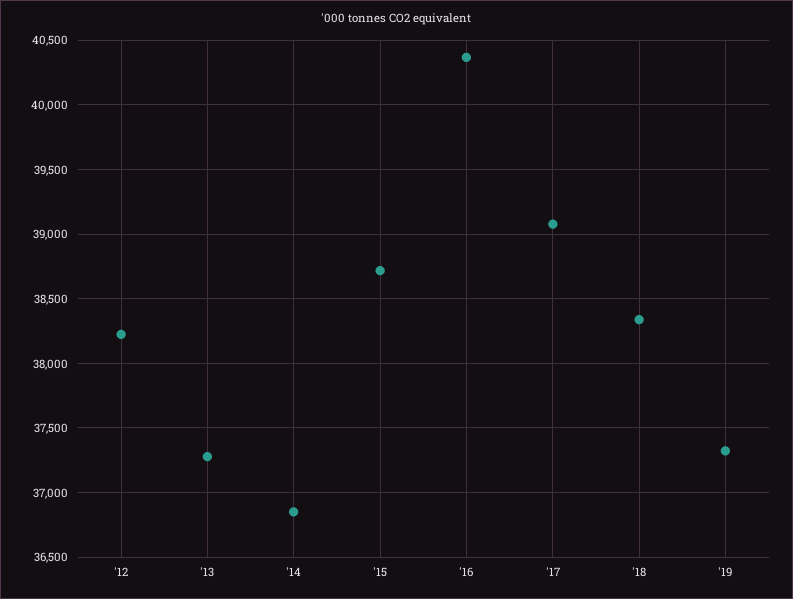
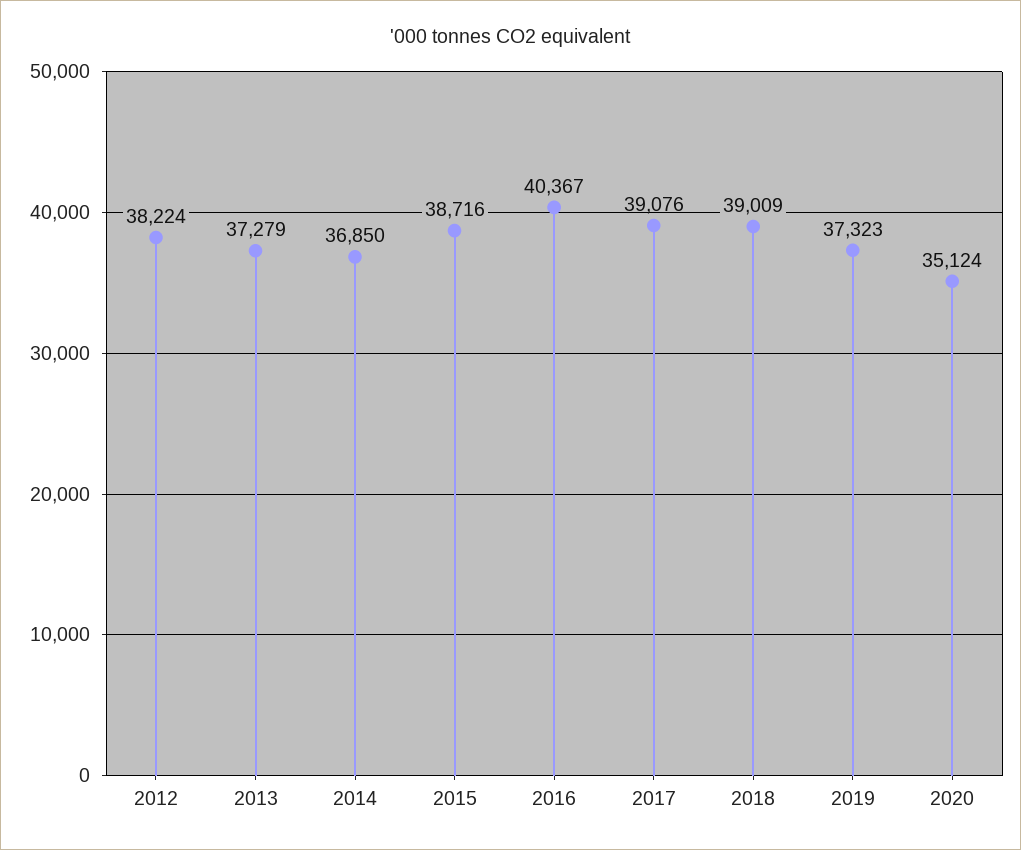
'18: 38350 -> 39009
2020: none -> 35124

